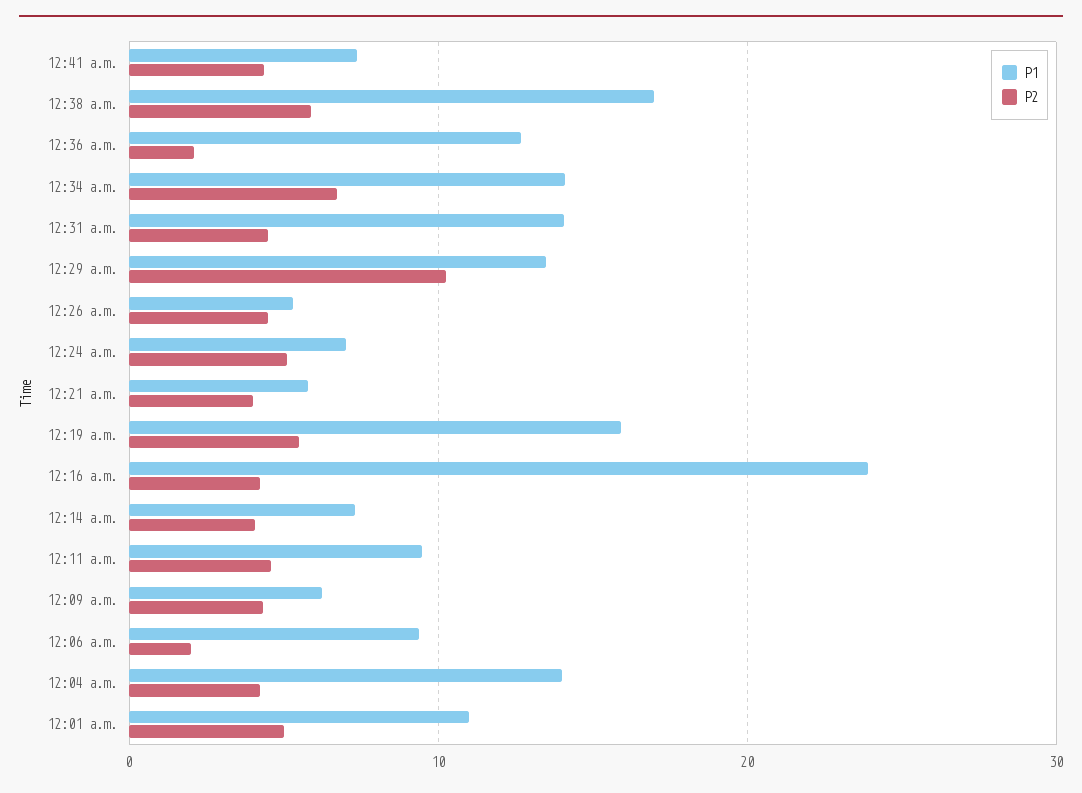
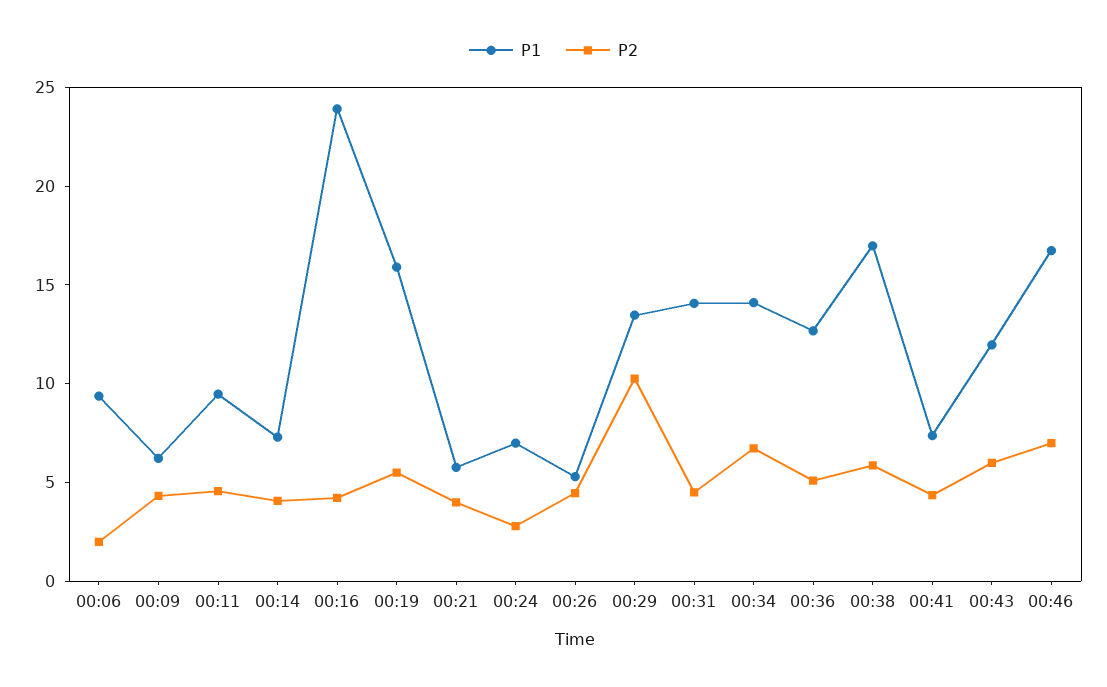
P2, 12:36 a.m.: 2 -> 5
P2, 12:24 a.m.: 5 -> 3
P1, 12:04 a.m.: 14 -> none
P2, 12:04 a.m.: 4 -> none
P1, 12:01 a.m.: 11 -> none
P2, 12:01 a.m.: 5 -> none
P1, 00:43: none -> 12
P2, 00:43: none -> 6
P1, 00:46: none -> 17
P2, 00:46: none -> 7

